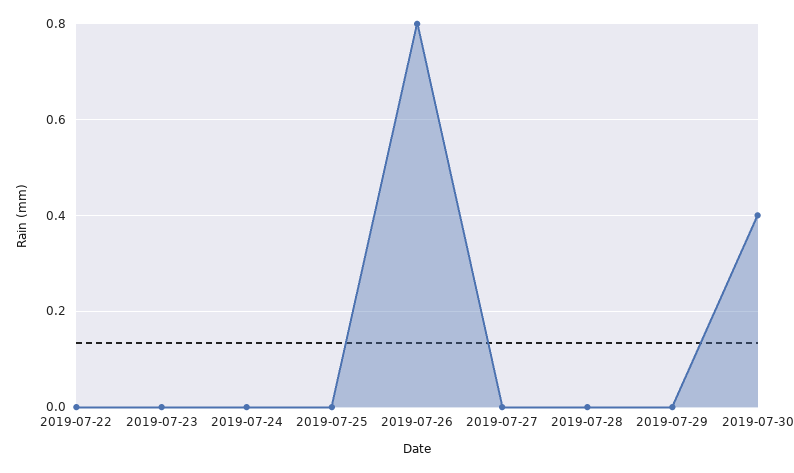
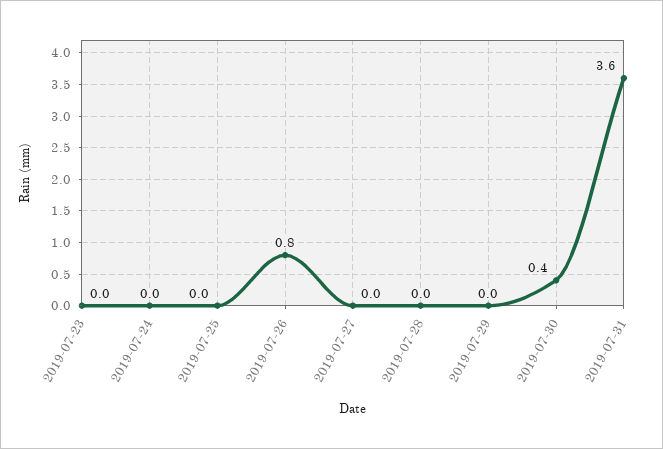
2019-07-22: 0 -> none
2019-07-31: none -> 3.6

